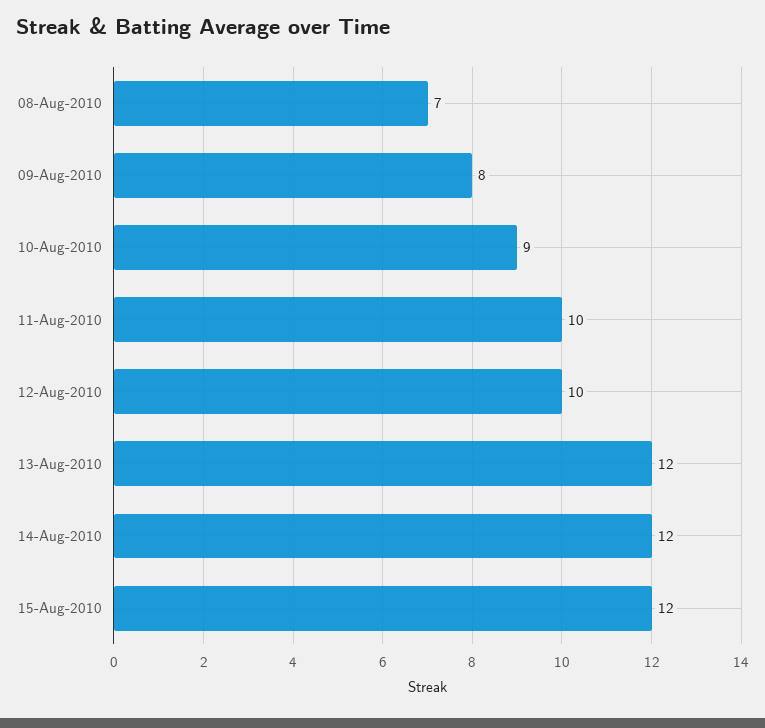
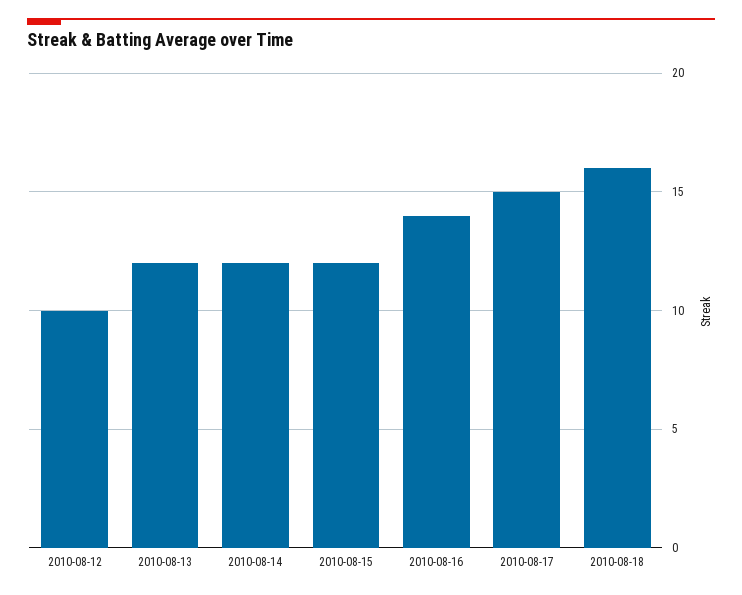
08-Aug-2010: 7 -> none
09-Aug-2010: 8 -> none
10-Aug-2010: 9 -> none
11-Aug-2010: 10 -> none
2010-08-16: none -> 14
2010-08-17: none -> 15
2010-08-18: none -> 16

